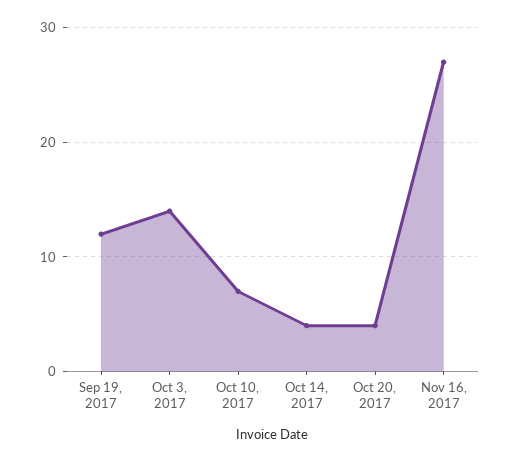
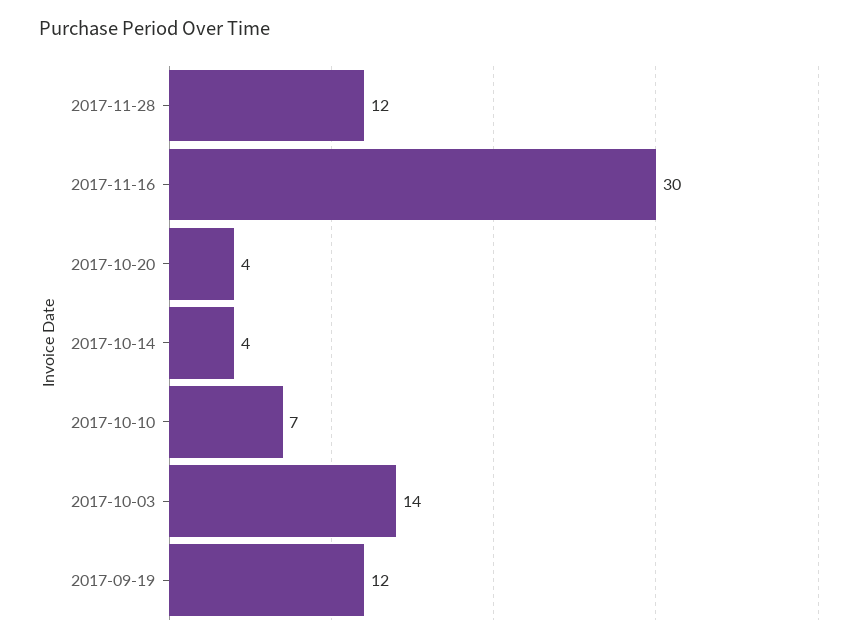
Nov 16, 2017: 27 -> 30
2017-11-28: none -> 12

